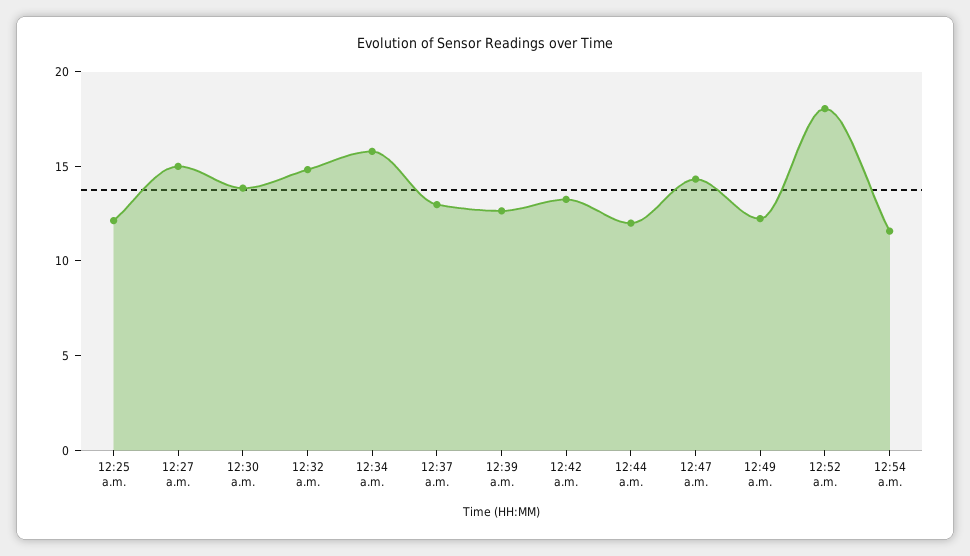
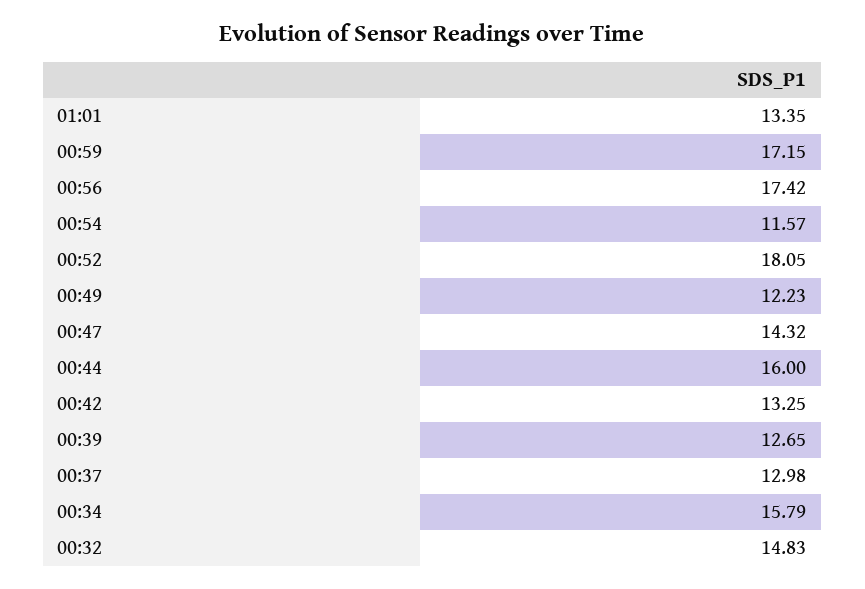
12:25 a.m.: 12 -> none
12:27 a.m.: 15 -> none
12:30 a.m.: 14 -> none
12:44 a.m.: 12 -> 16
01:01: none -> 13.35
00:59: none -> 17.15
00:56: none -> 17.42

